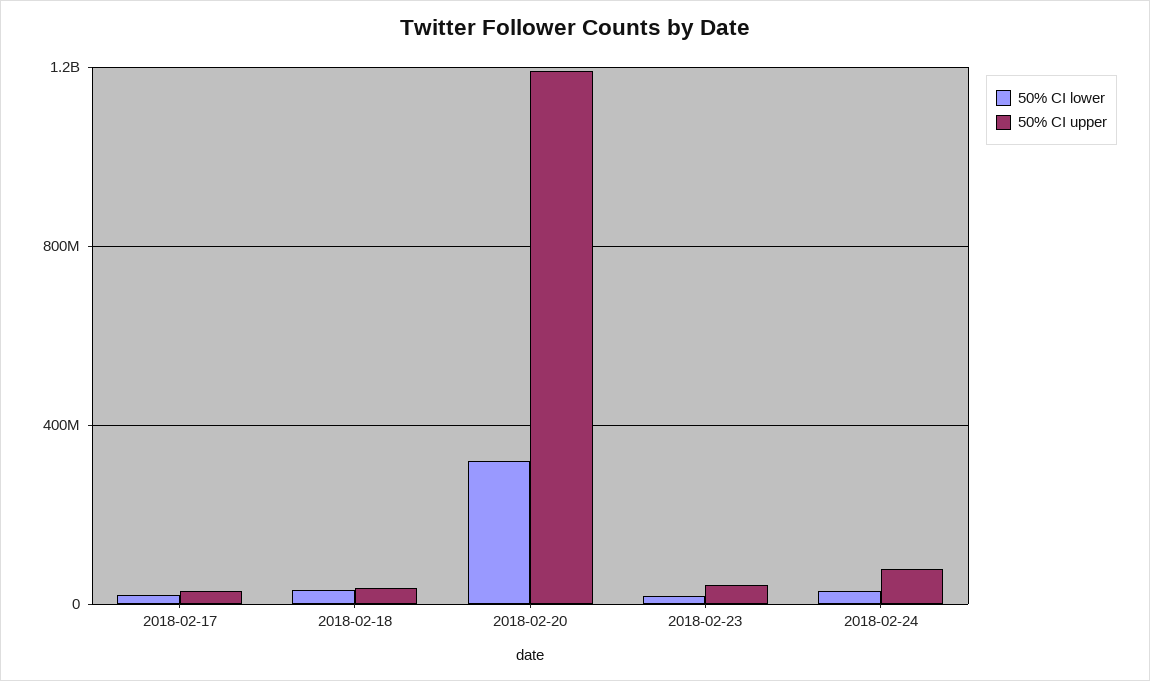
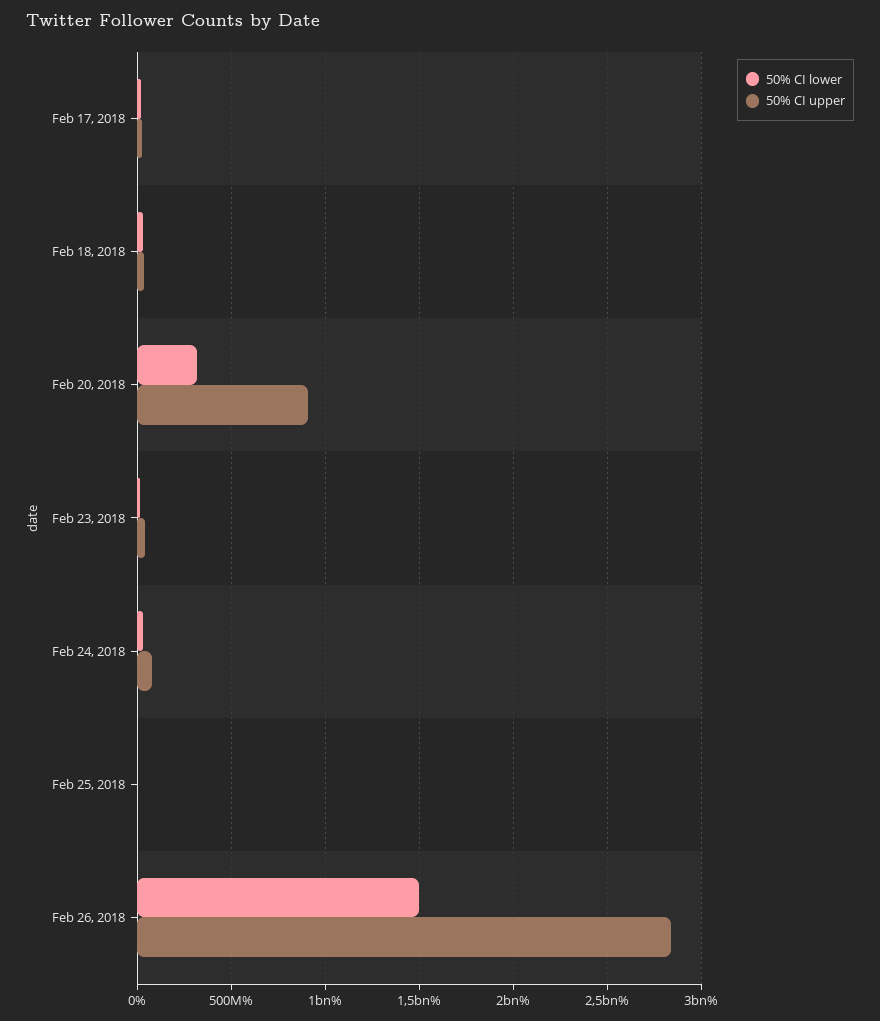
50% CI upper, 2018-02-20: 1200000000 -> 900000000
50% CI lower, Feb 25, 2018: none -> 0
50% CI upper, Feb 25, 2018: none -> 0
50% CI lower, Feb 26, 2018: none -> 1500000000
50% CI upper, Feb 26, 2018: none -> 2850000000

